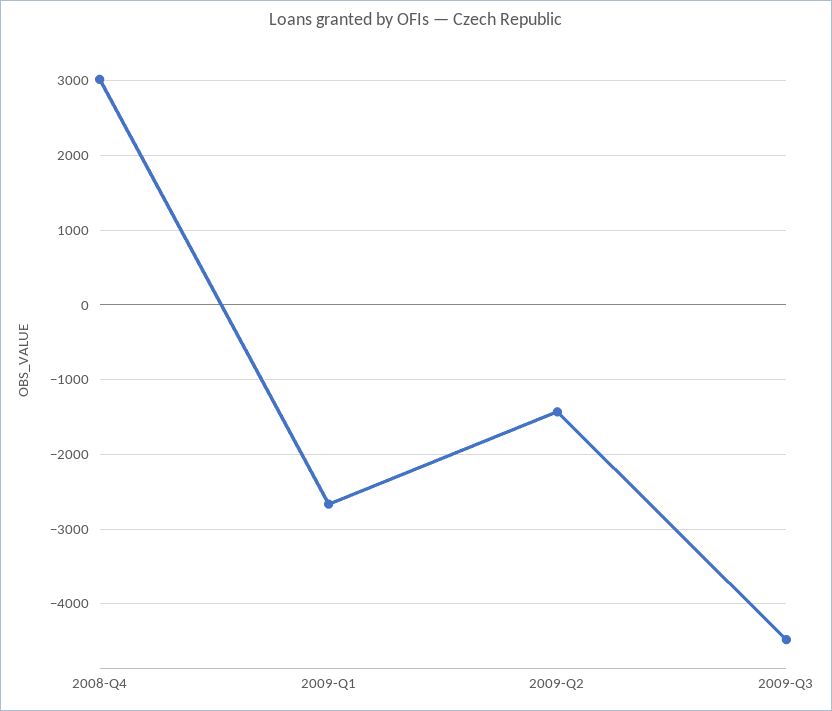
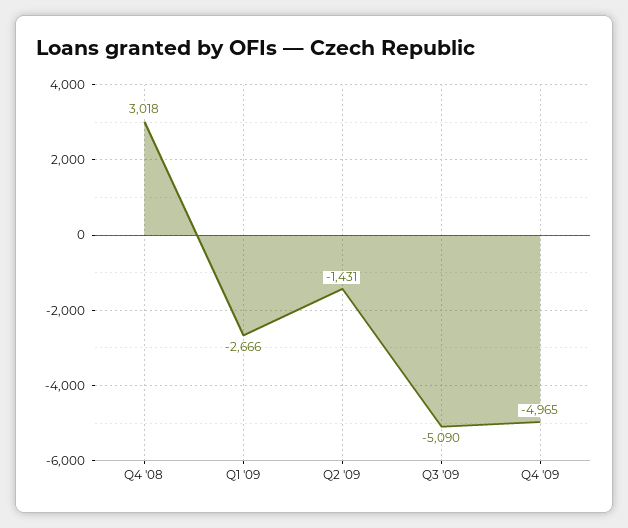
2009-Q3: -4500 -> -5090
Q4 '09: none -> -4965

